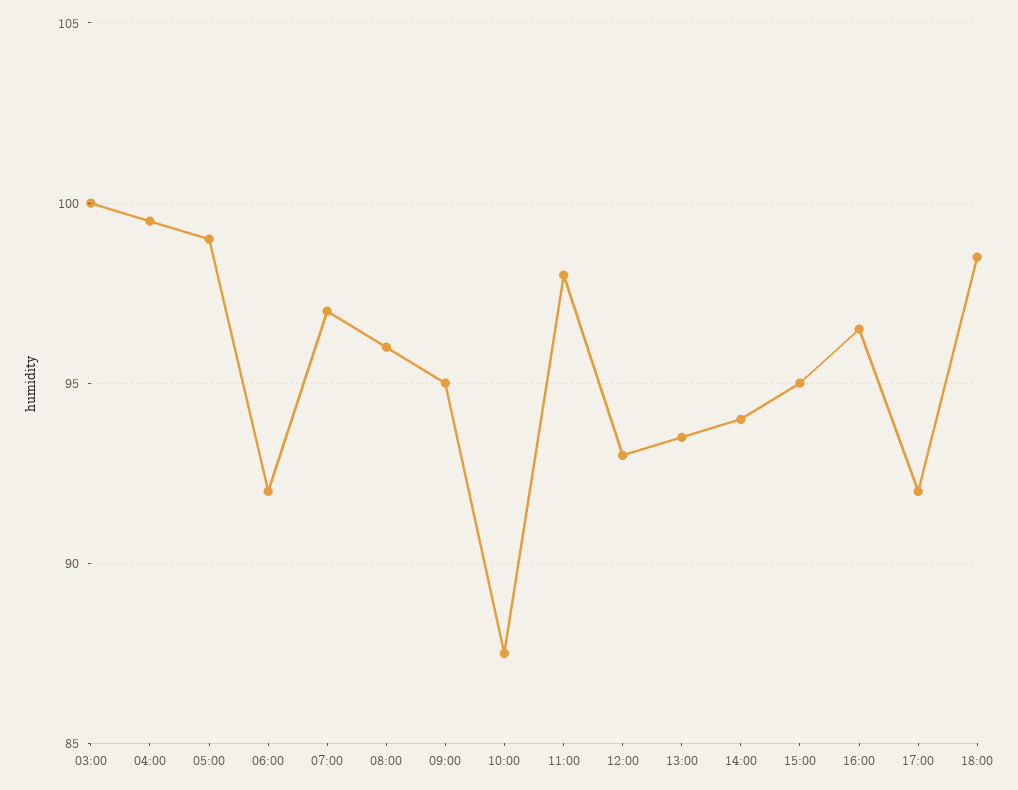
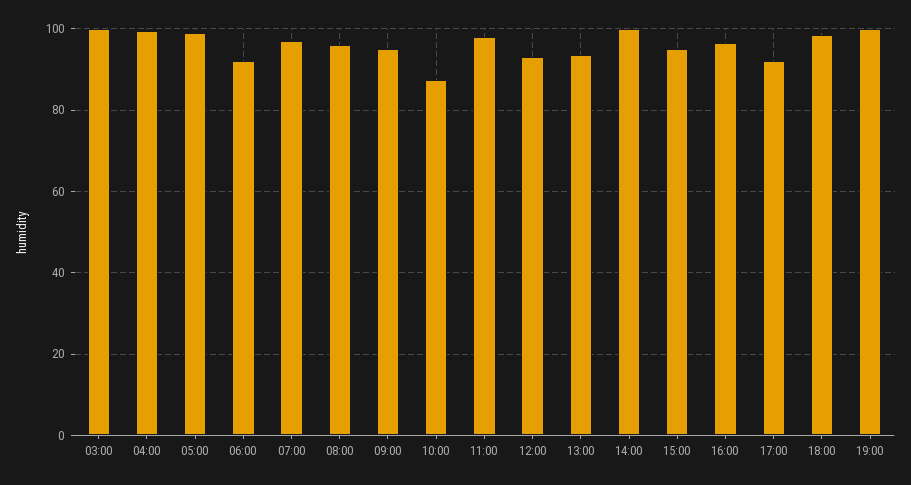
14:00: 94 -> 100
19:00: none -> 100

